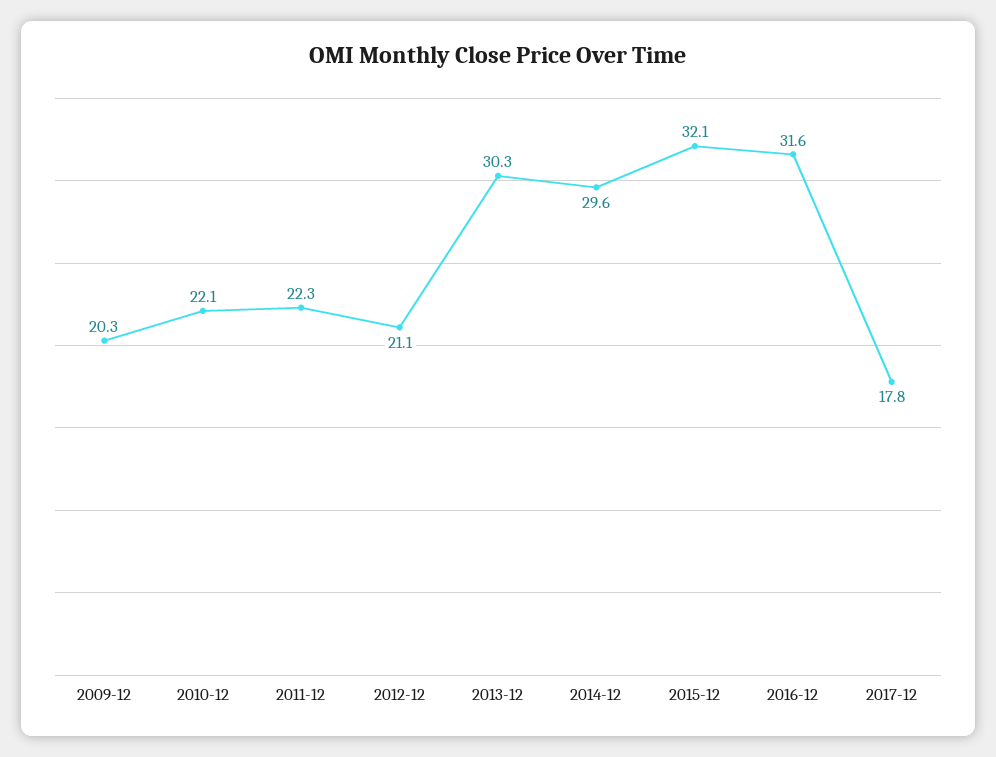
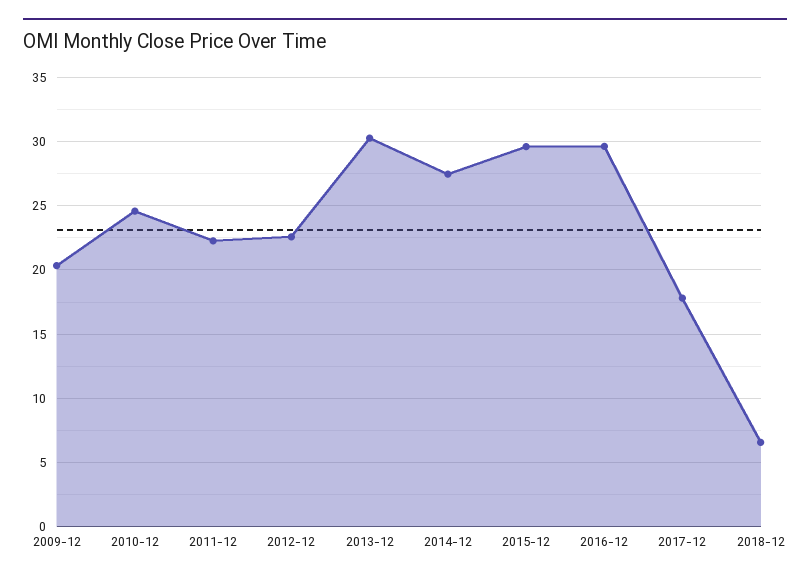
2010-12: 22.1 -> 24.5
2012-12: 21.1 -> 22.5
2014-12: 29.6 -> 27.5
2015-12: 32.1 -> 29.5
2016-12: 31.6 -> 29.5
2018-12: none -> 6.5

